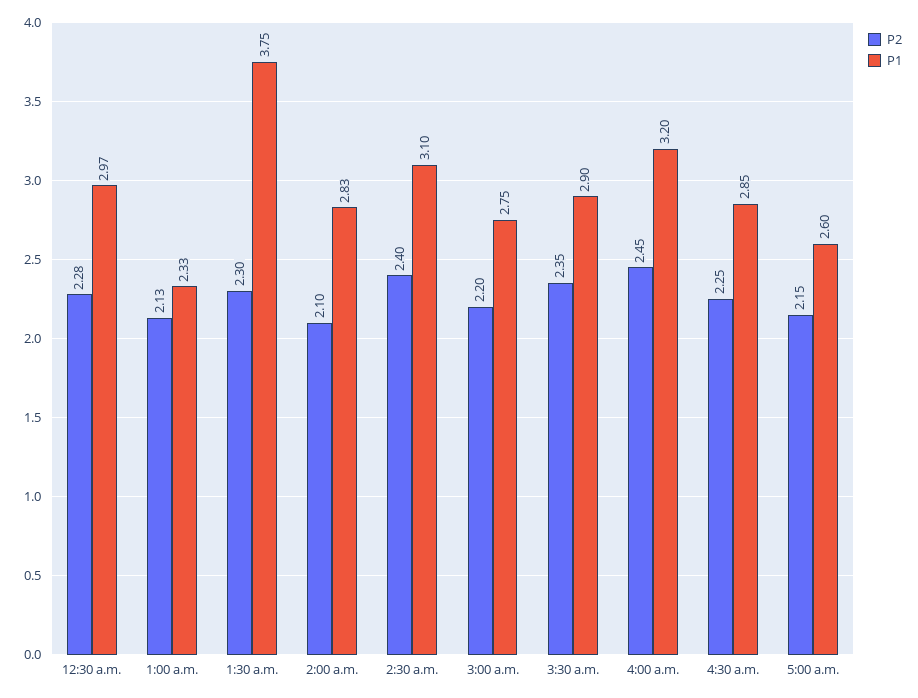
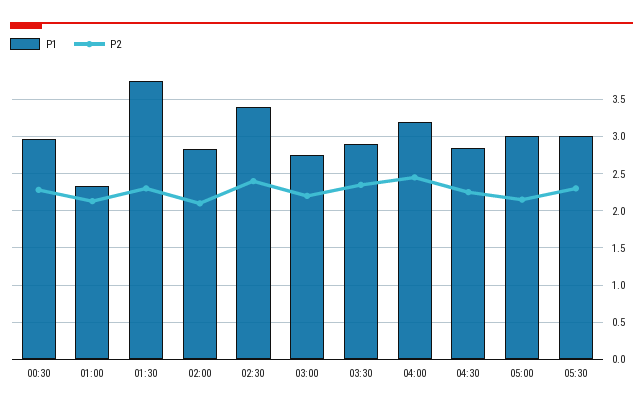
P1, 2:30 a.m.: 3.1 -> 3.4
P1, 5:00 a.m.: 2.6 -> 3
P1, 05:30: none -> 3
P2, 05:30: none -> 2.3

